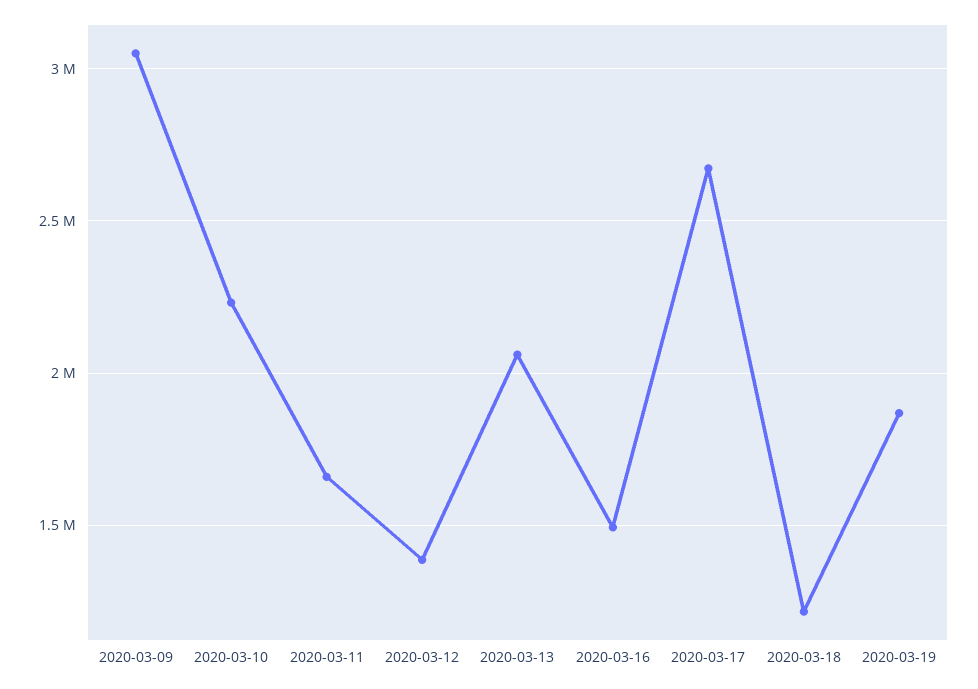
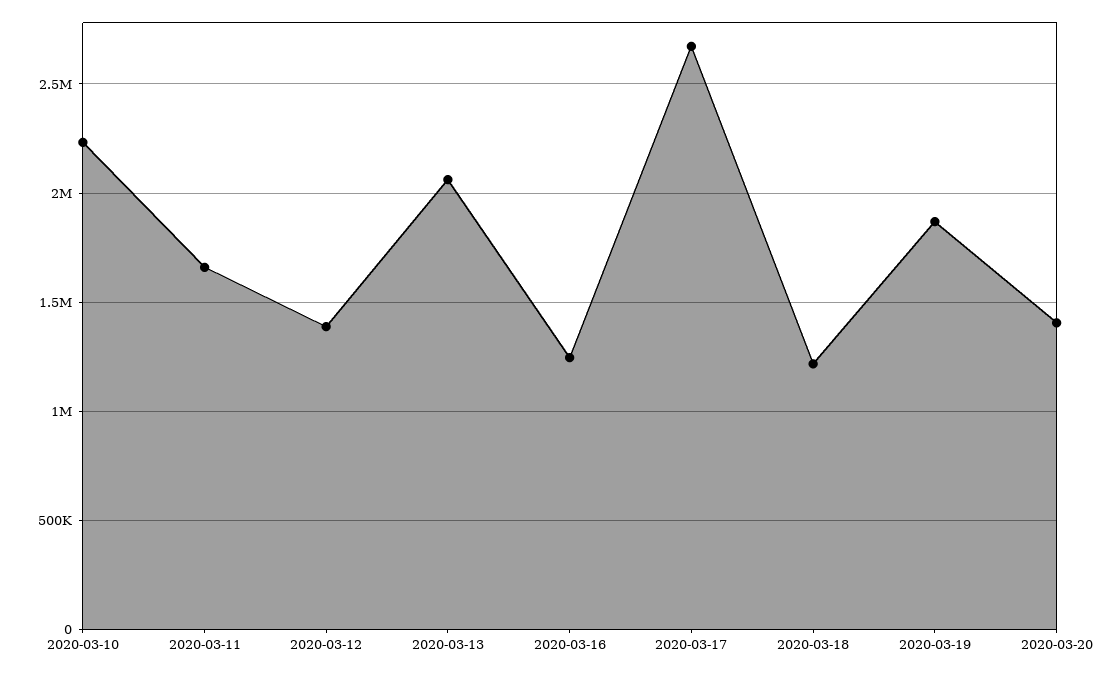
2020-03-09: 3050000 -> none
2020-03-16: 1500000 -> 1250000
2020-03-20: none -> 1400000

